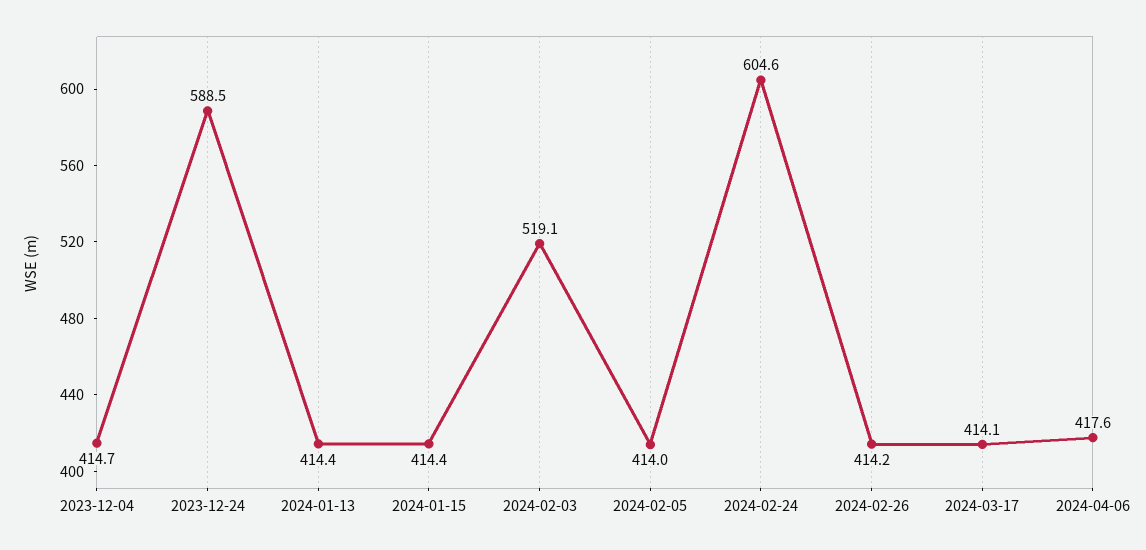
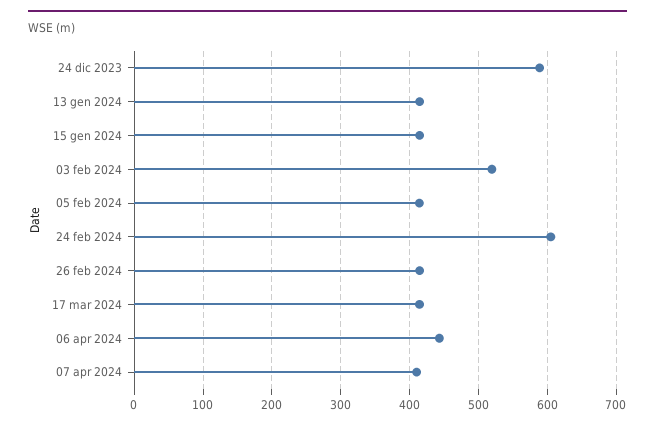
2023-12-04: 414.7 -> none
2024-04-06: 417.6 -> 440
07 apr 2024: none -> 410

